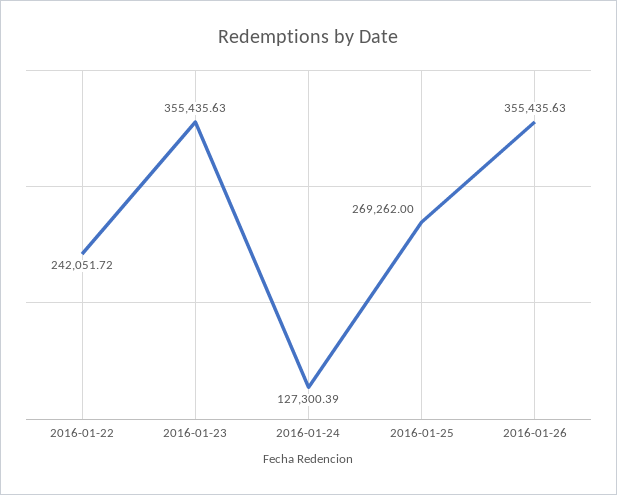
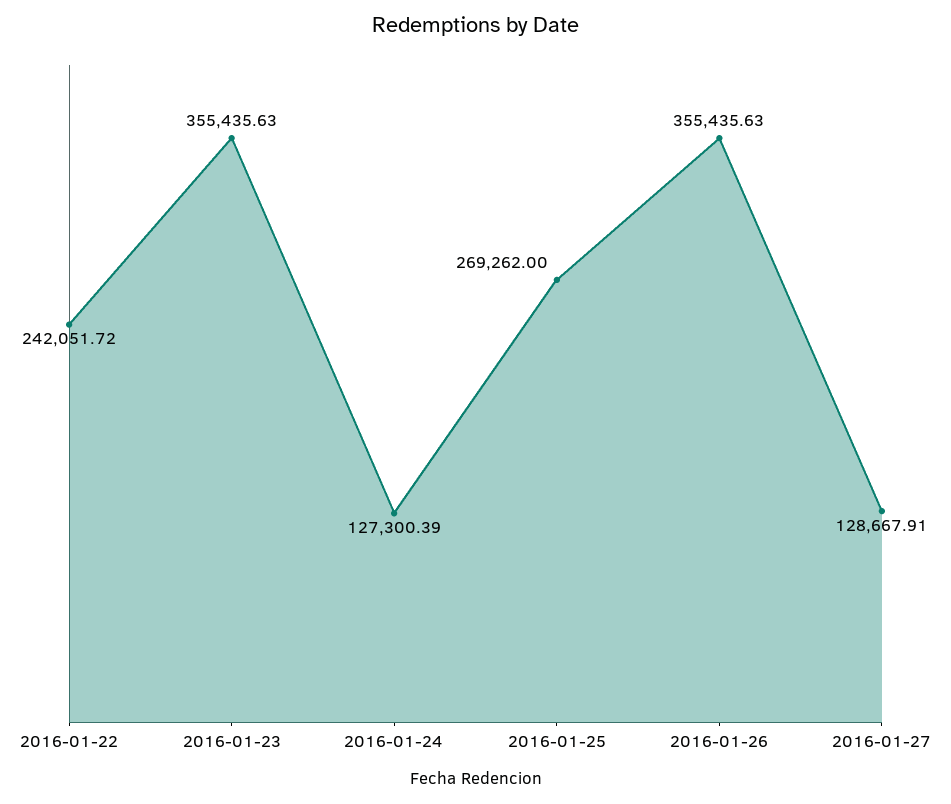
2016-01-27: none -> 128667.91

